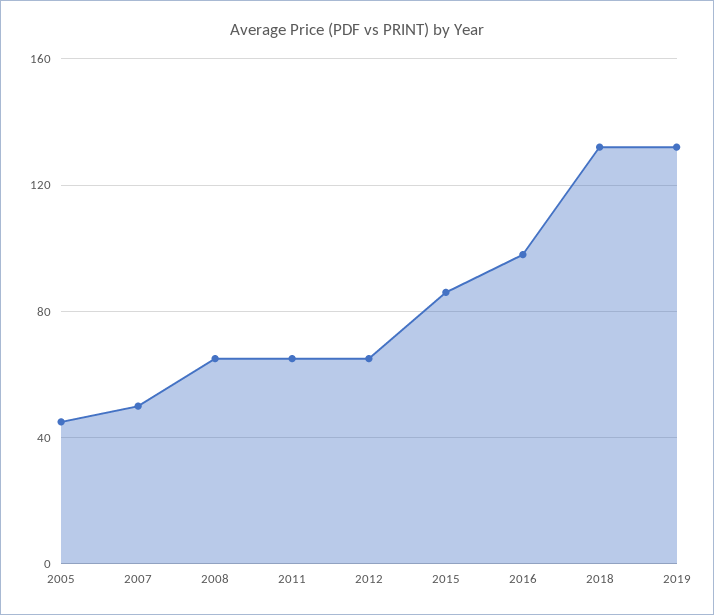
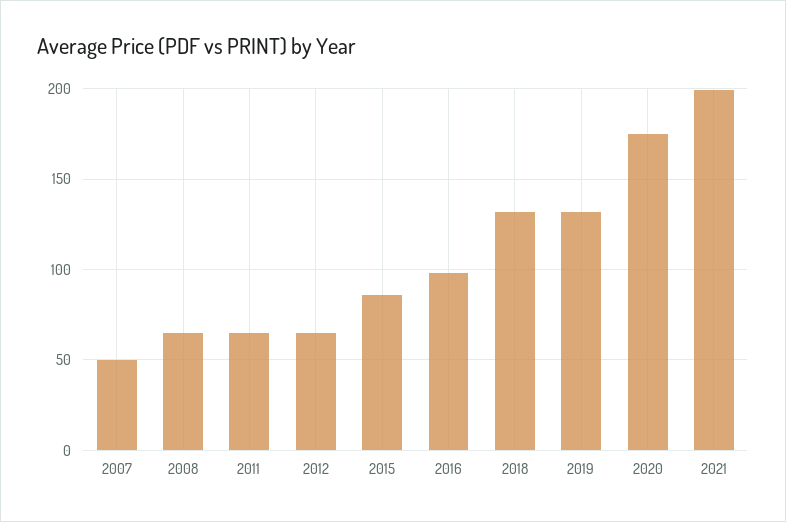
2005: 45 -> none
2020: none -> 175
2021: none -> 200

